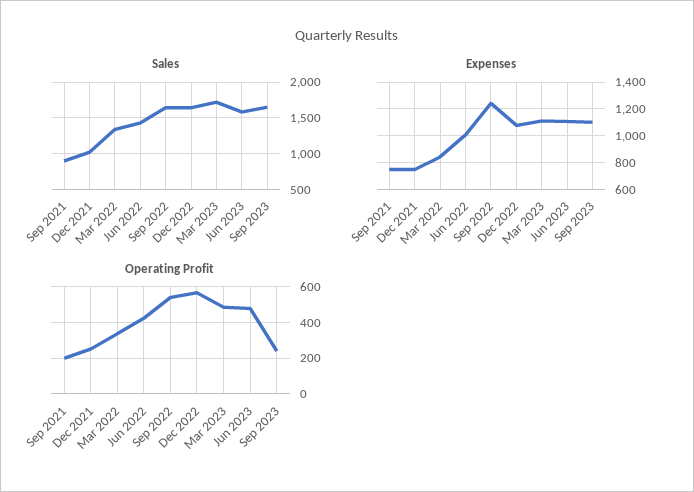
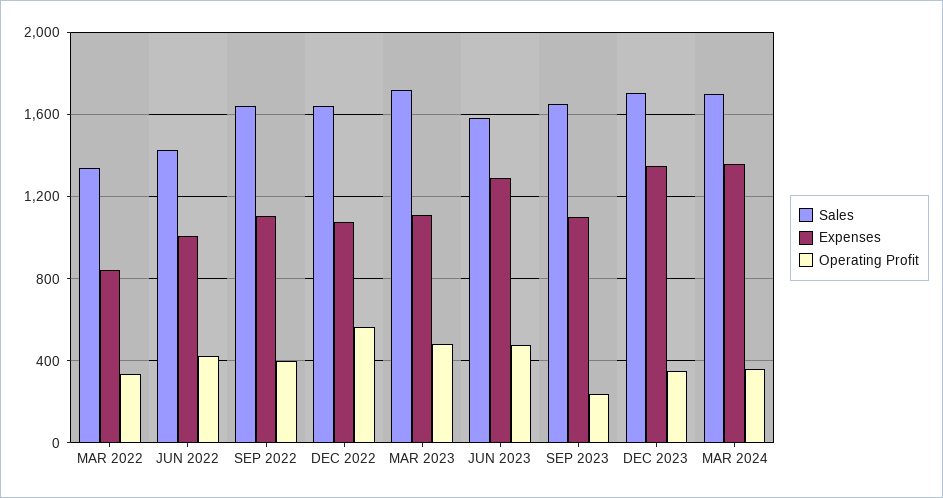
Sales, Sep 2021: 900 -> none
Sales, Dec 2021: 1000 -> none
Expenses, Sep 2021: 750 -> none
Expenses, Dec 2021: 750 -> none
Expenses, Sep 2022: 1250 -> 1100
Expenses, Jun 2023: 1100 -> 1300
Operating Profit, Sep 2021: 200 -> none
Operating Profit, Dec 2021: 250 -> none
Operating Profit, Sep 2022: 550 -> 400
Sales, DEC 2023: none -> 1700
Expenses, DEC 2023: none -> 1350
Operating Profit, DEC 2023: none -> 350
Sales, MAR 2024: none -> 1700
Expenses, MAR 2024: none -> 1350
Operating Profit, MAR 2024: none -> 350

